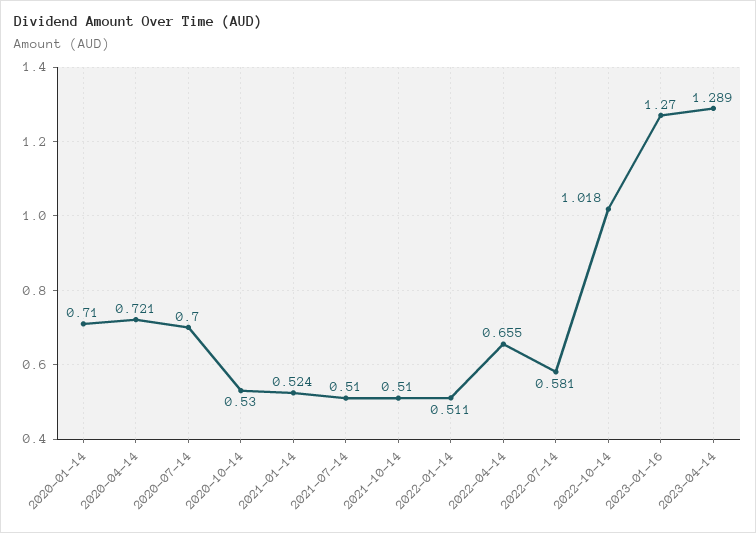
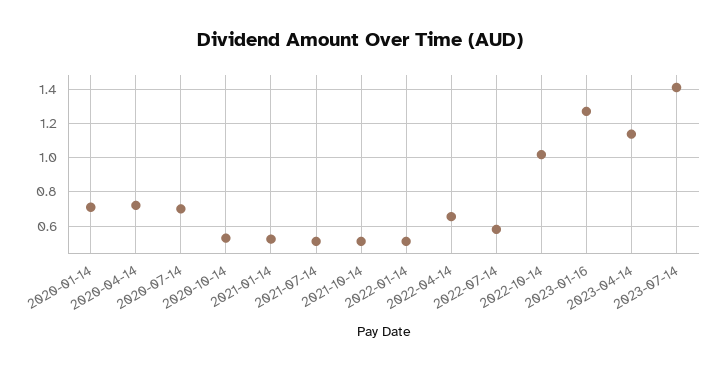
2023-04-14: 1.289 -> 1.15
2023-07-14: none -> 1.4

